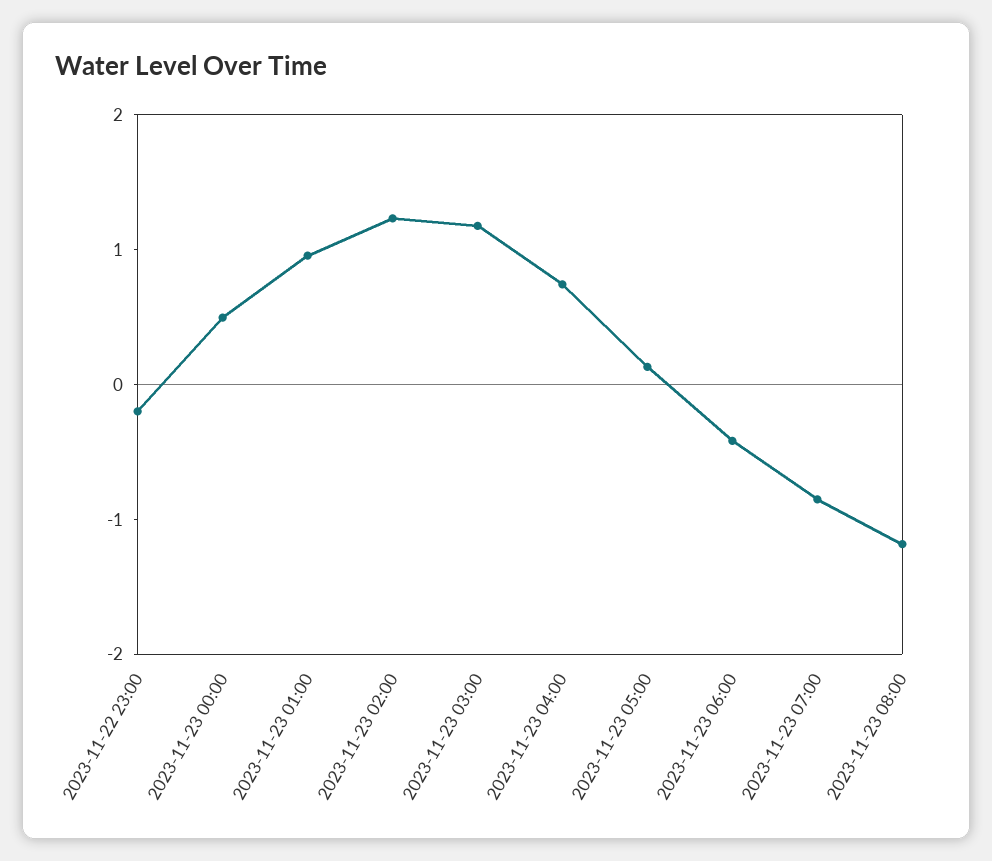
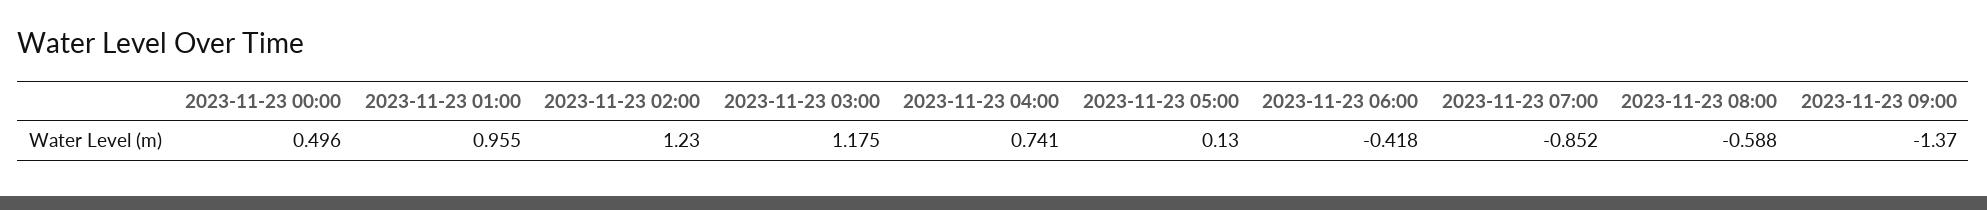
2023-11-22 23:00: -0.2 -> none
2023-11-23 08:00: -1.2 -> -0.588
2023-11-23 09:00: none -> -1.37

